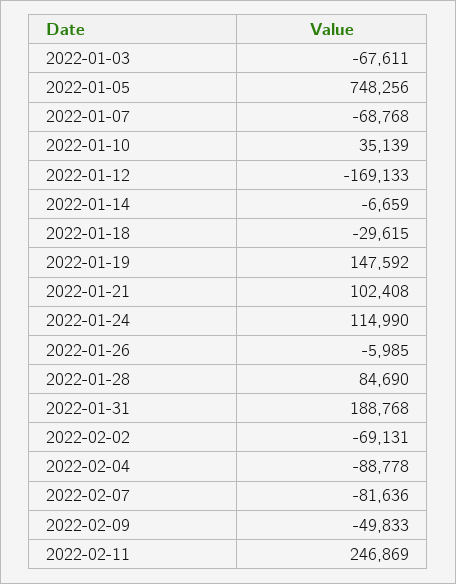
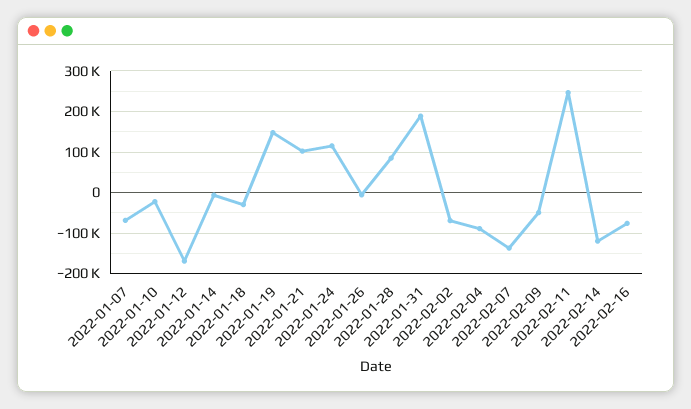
2022-01-03: -67611 -> none
2022-01-05: 748256 -> none
2022-01-10: 35139 -> -20000
2022-02-07: -81636 -> -140000
2022-02-14: none -> -120000
2022-02-16: none -> -80000

